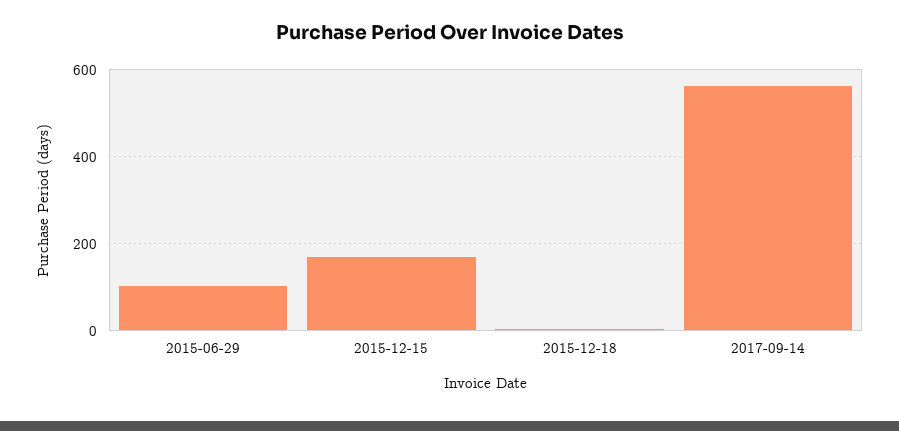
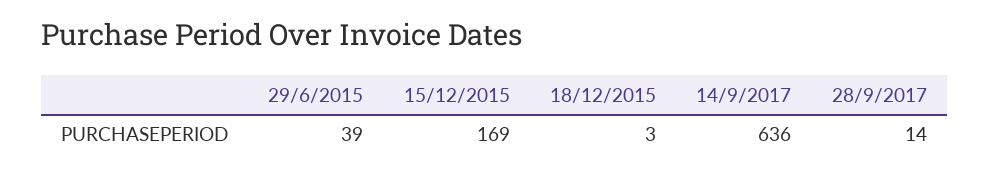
2015-06-29: 100 -> 39
2017-09-14: 560 -> 636
28/9/2017: none -> 14

